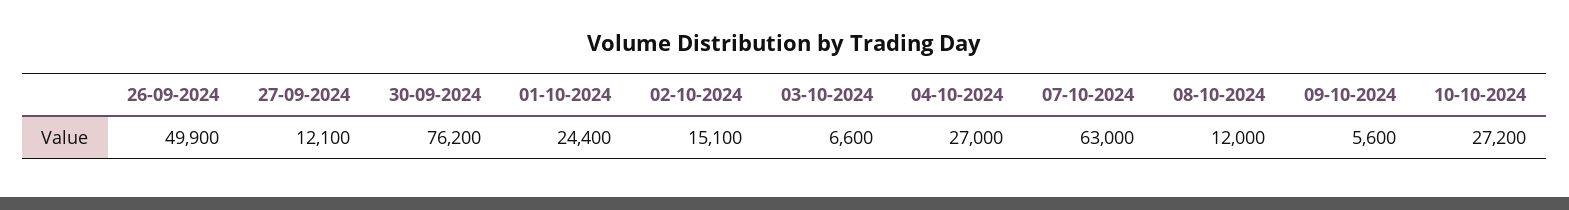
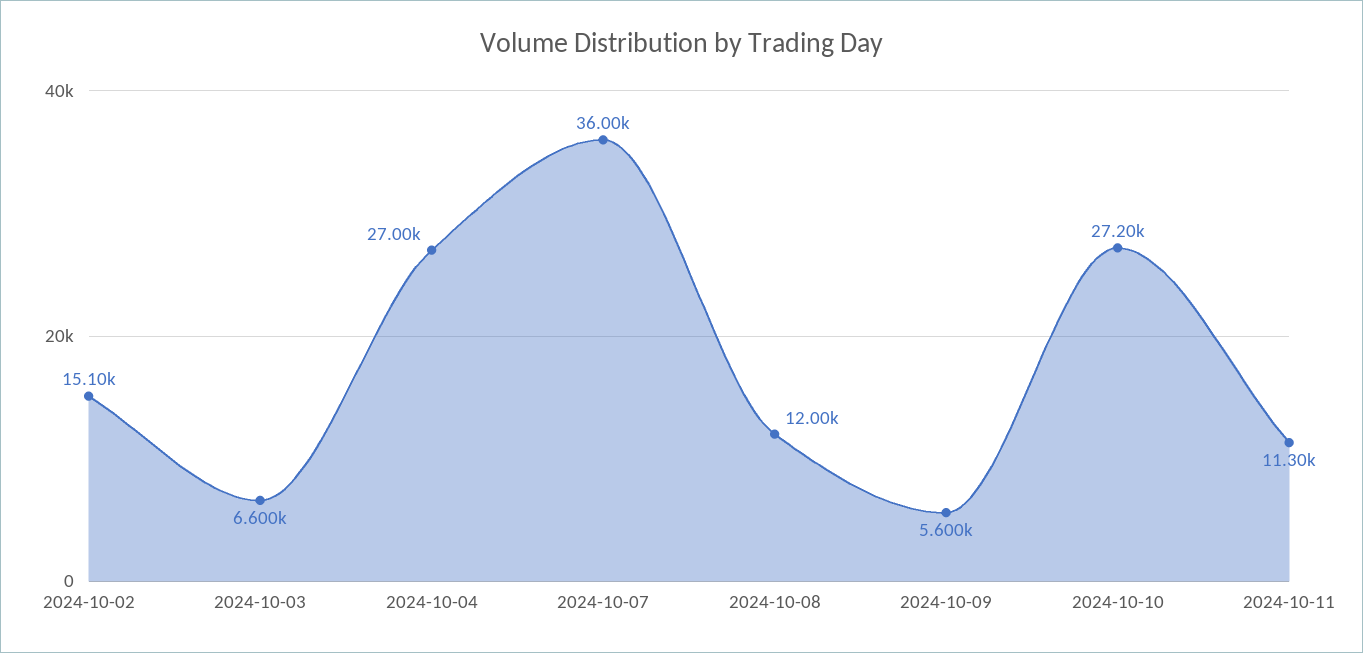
26-09-2024: 49900 -> none
27-09-2024: 12100 -> none
30-09-2024: 76200 -> none
01-10-2024: 24400 -> none
07-10-2024: 63000 -> 36000
2024-10-11: none -> 11300

